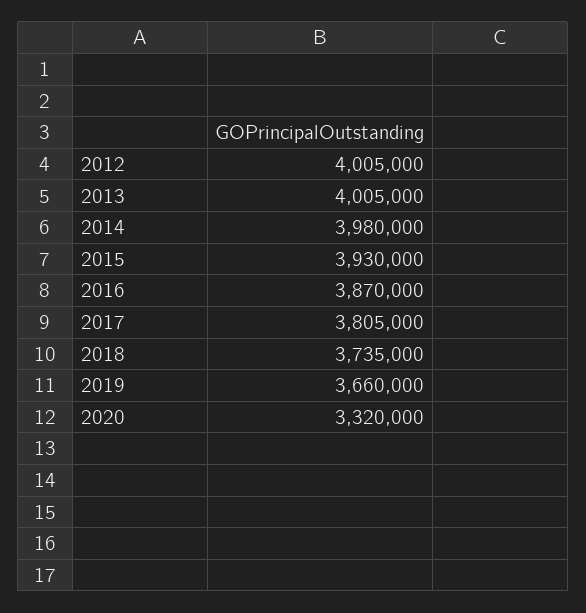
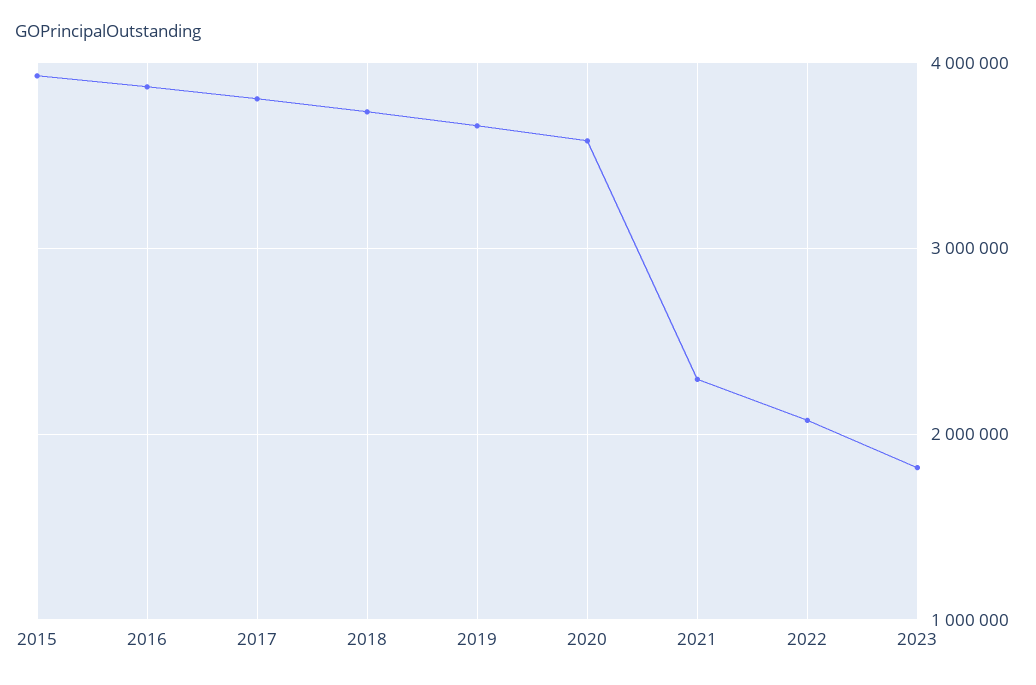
2012: 4005000 -> none
2013: 4005000 -> none
2014: 3980000 -> none
2020: 3320000 -> 3600000
2021: none -> 2300000
2022: none -> 2100000
2023: none -> 1800000

